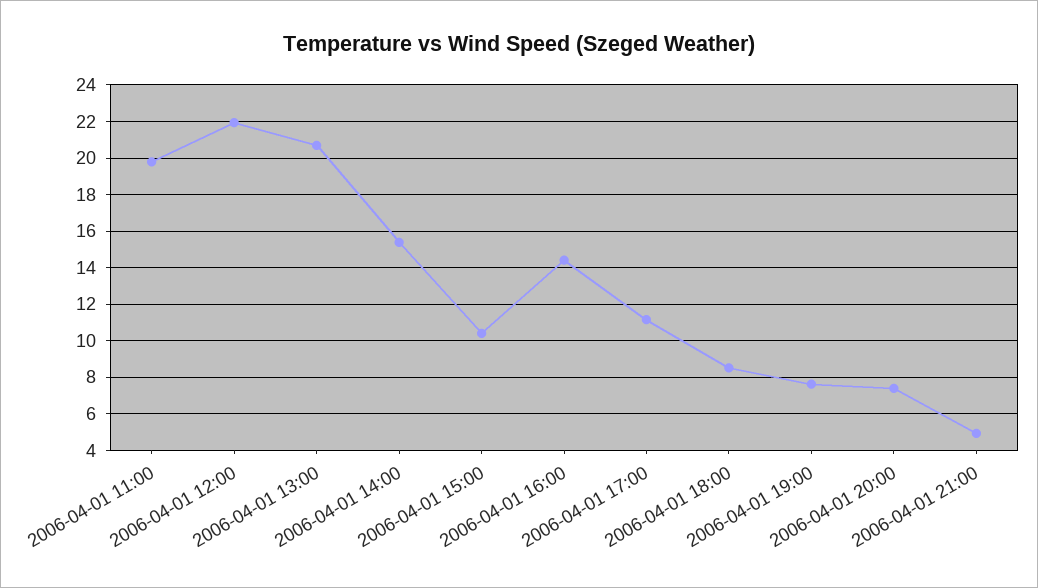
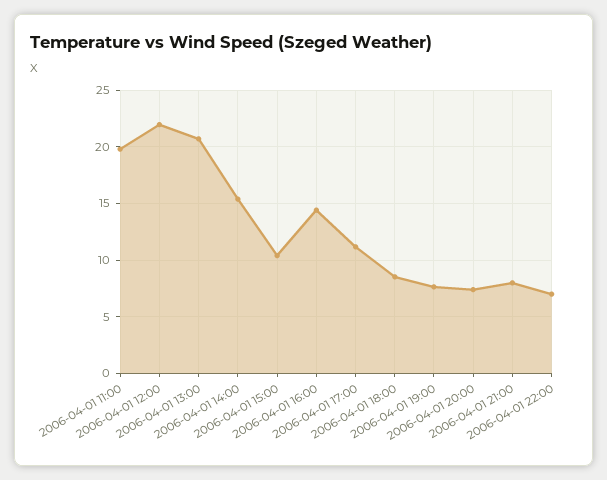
2006-04-01 21:00: 5 -> 8
2006-04-01 22:00: none -> 7

